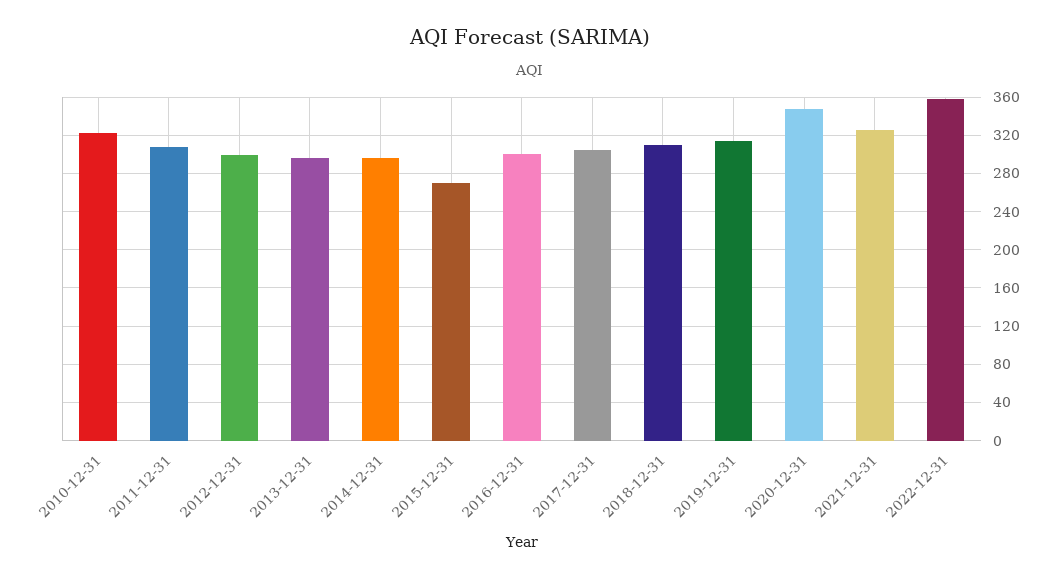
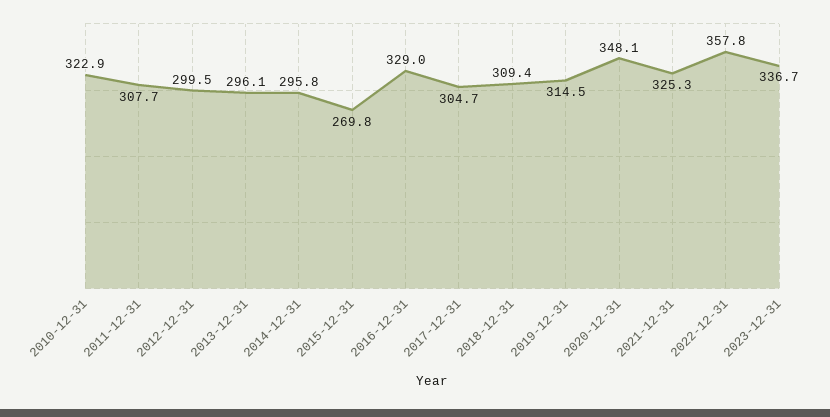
2016-12-31: 300 -> 329
2023-12-31: none -> 336.7

